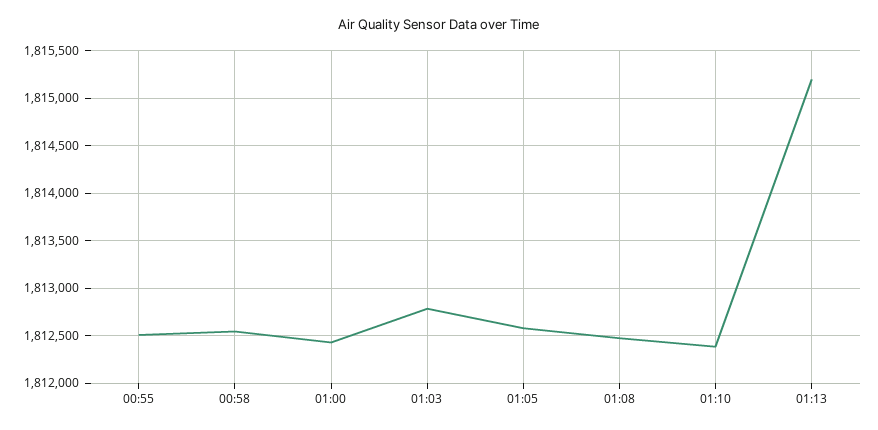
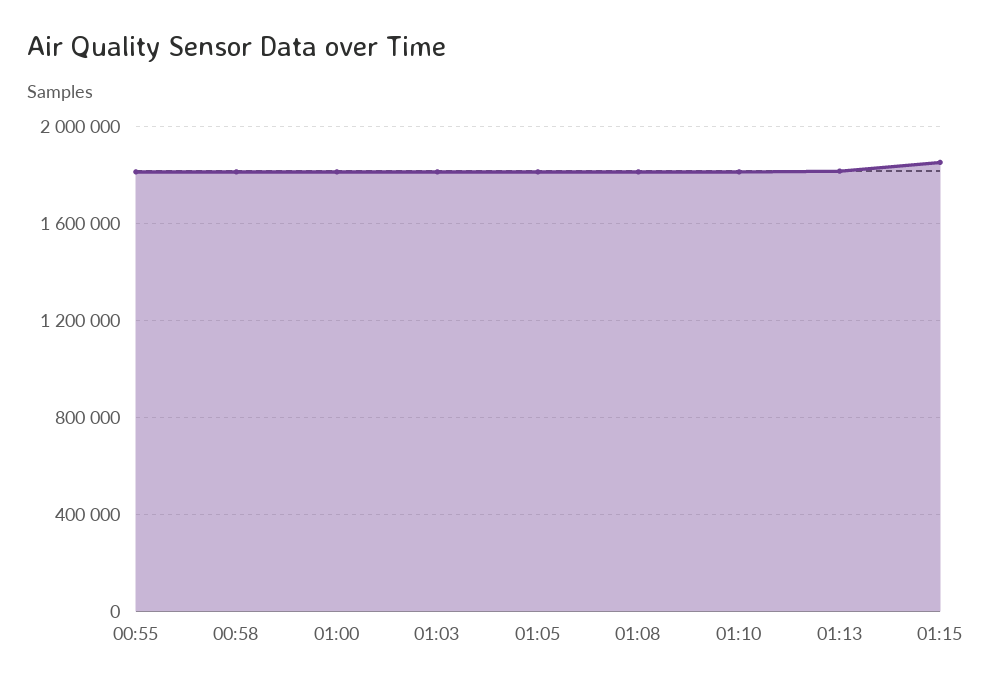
01:15: none -> 1850000

